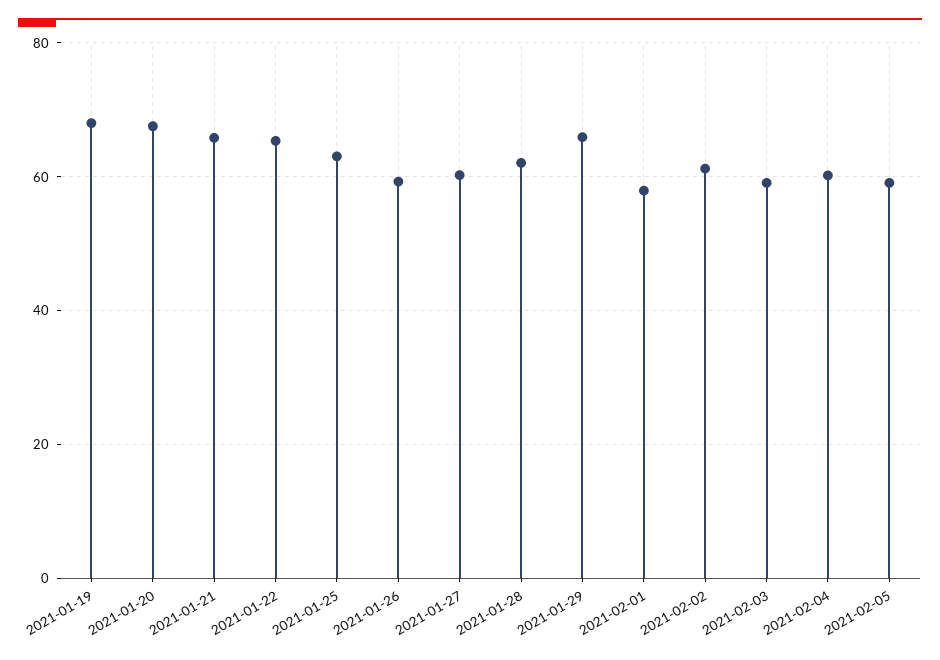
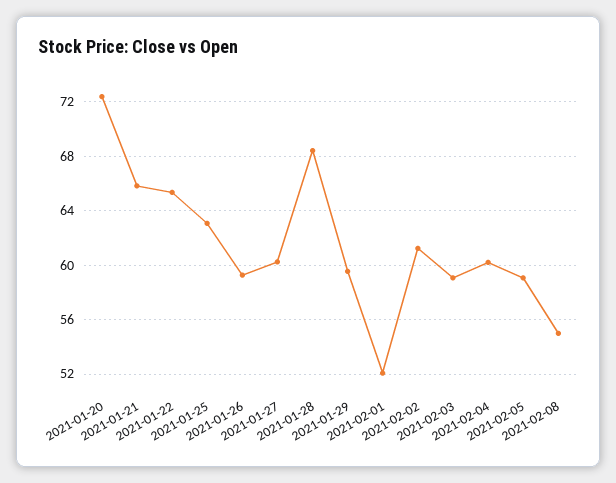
2021-01-19: 68 -> none
2021-01-20: 68 -> 72.5
2021-01-28: 62 -> 68.5
2021-01-29: 66 -> 59.5
2021-02-01: 58 -> 52
2021-02-08: none -> 55

